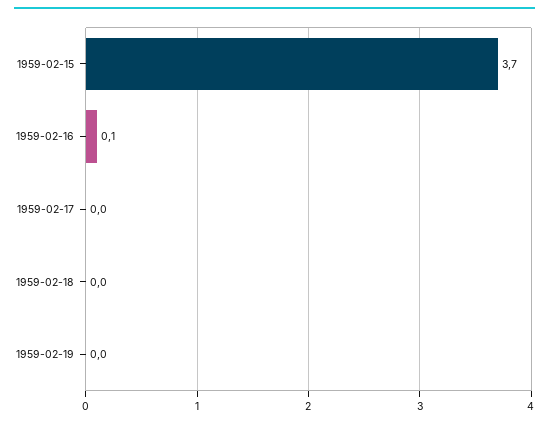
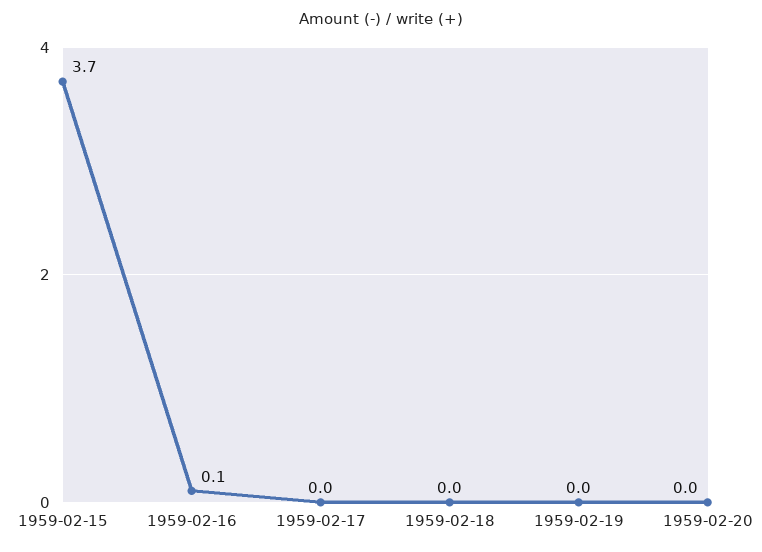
1959-02-20: none -> 0

